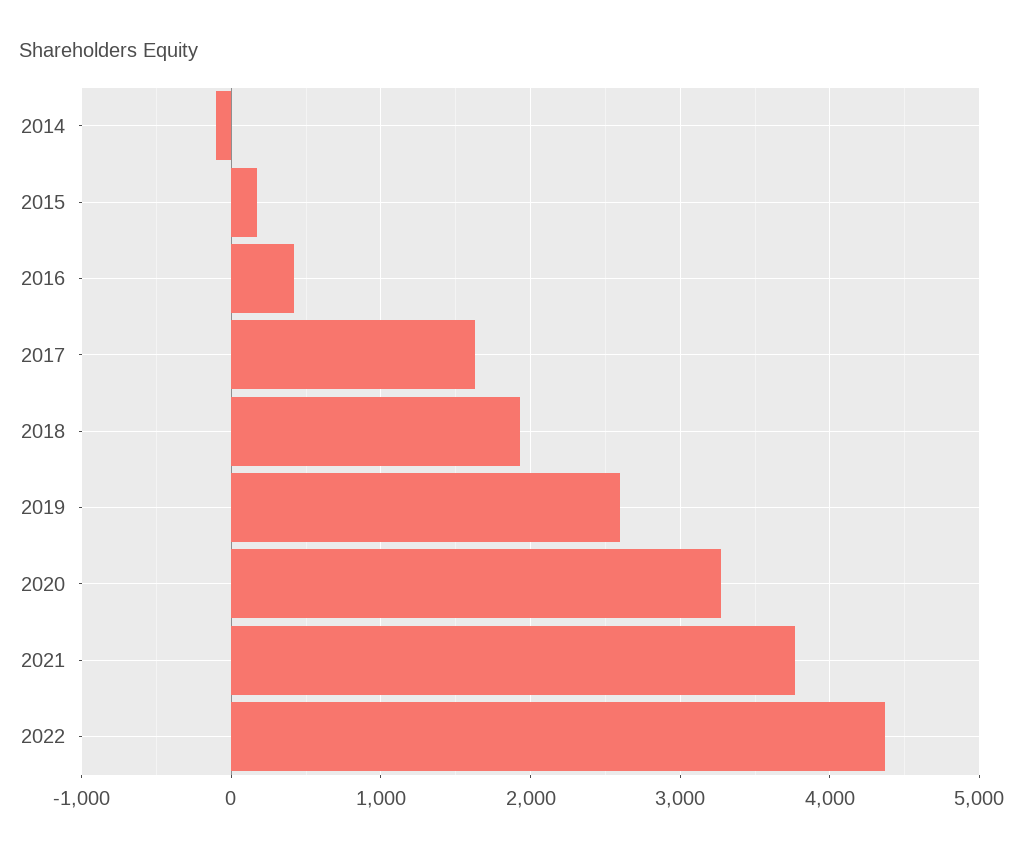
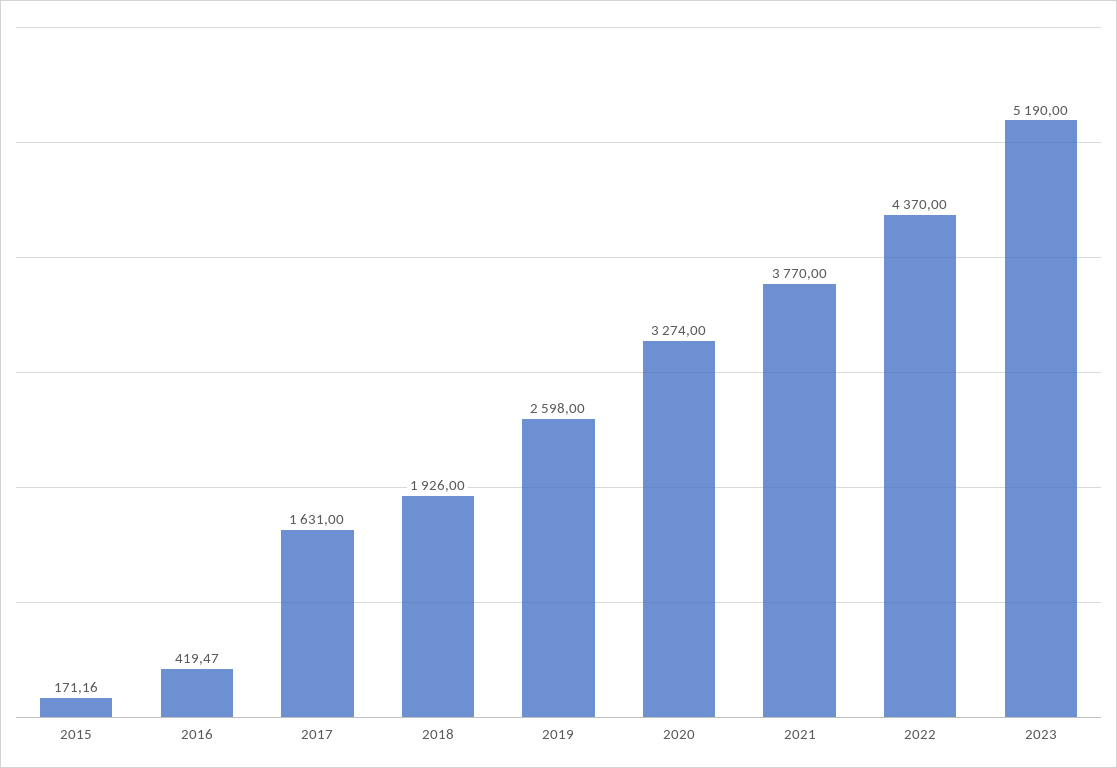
2014: -100 -> none
2023: none -> 5190

